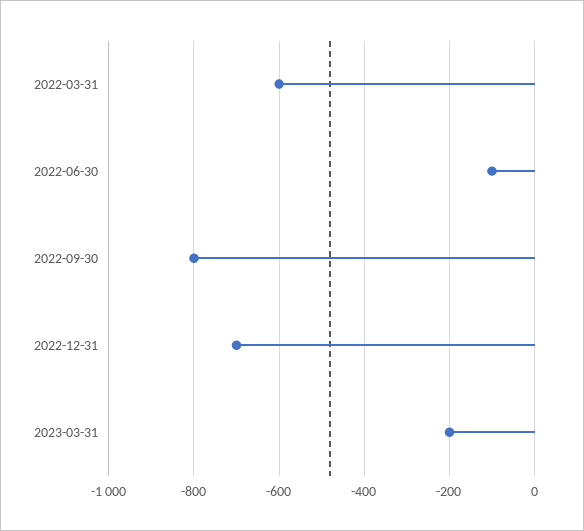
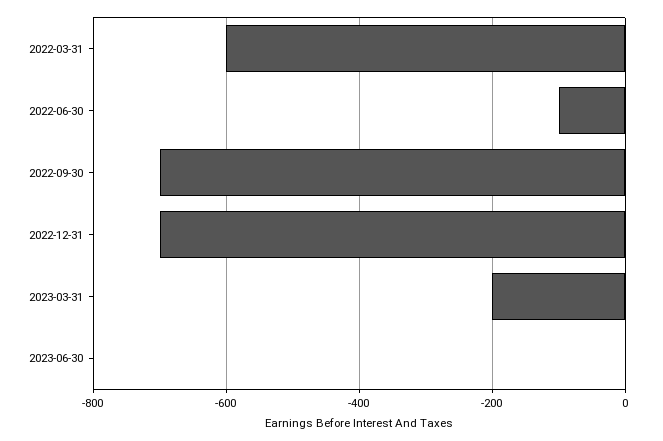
2022-09-30: -800 -> -700
2023-06-30: none -> 0

